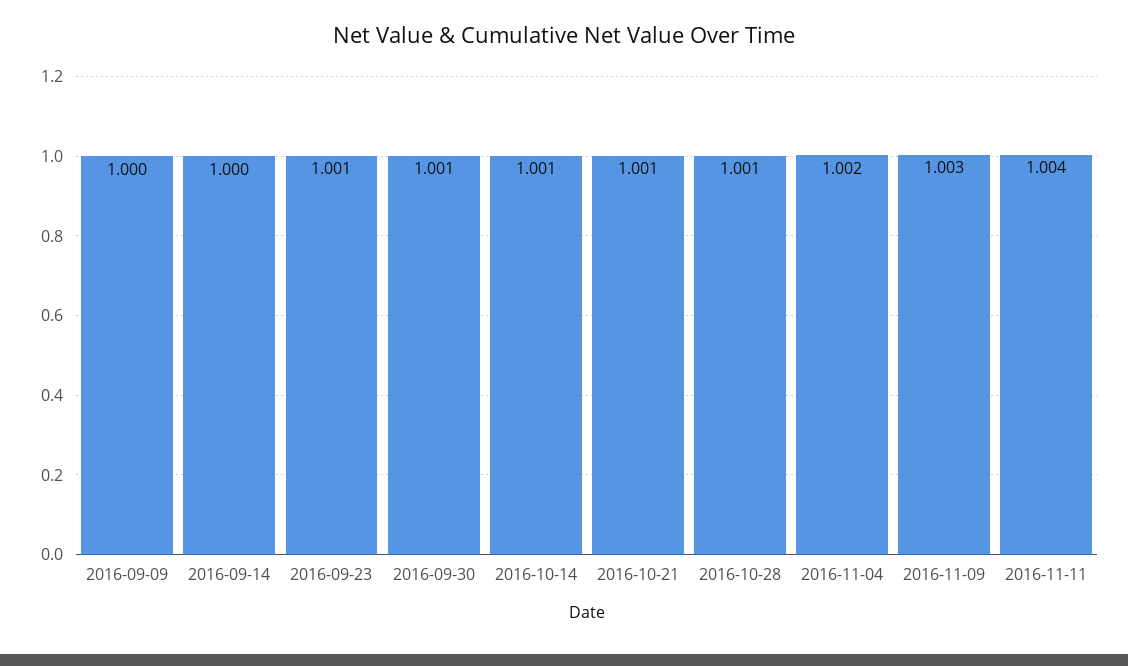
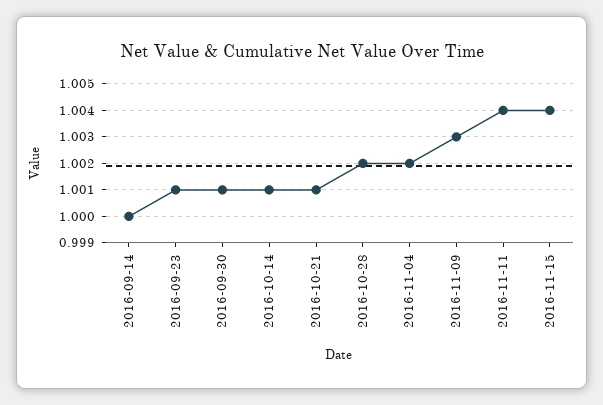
2016-09-09: 1 -> none
2016-10-28: 1.001 -> 1.002
2016-11-15: none -> 1.004

